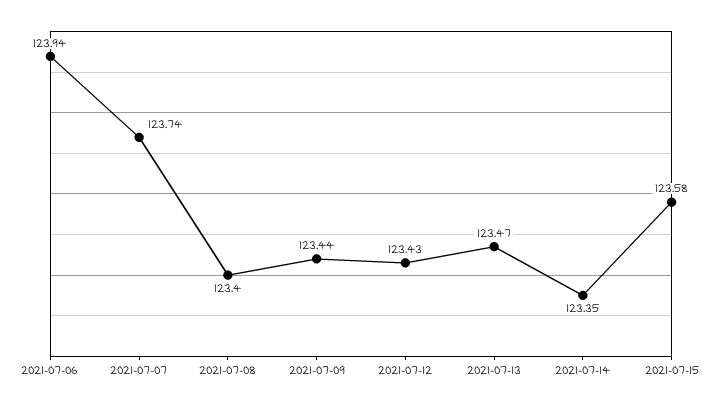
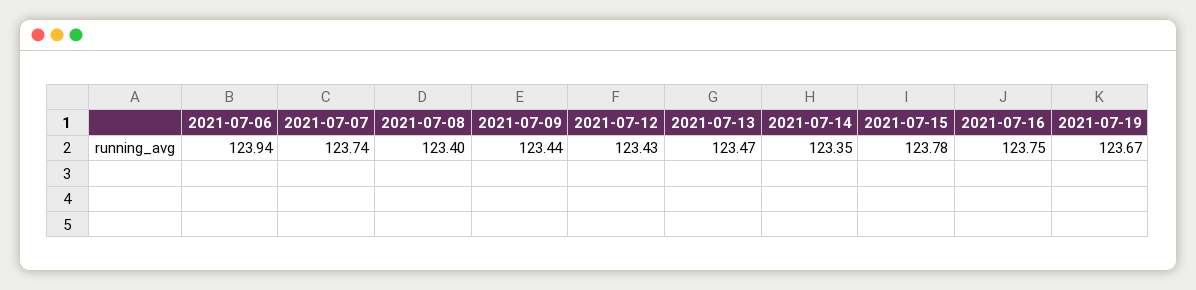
2021-07-15: 123.58 -> 123.78
2021-07-16: none -> 123.75
2021-07-19: none -> 123.67

